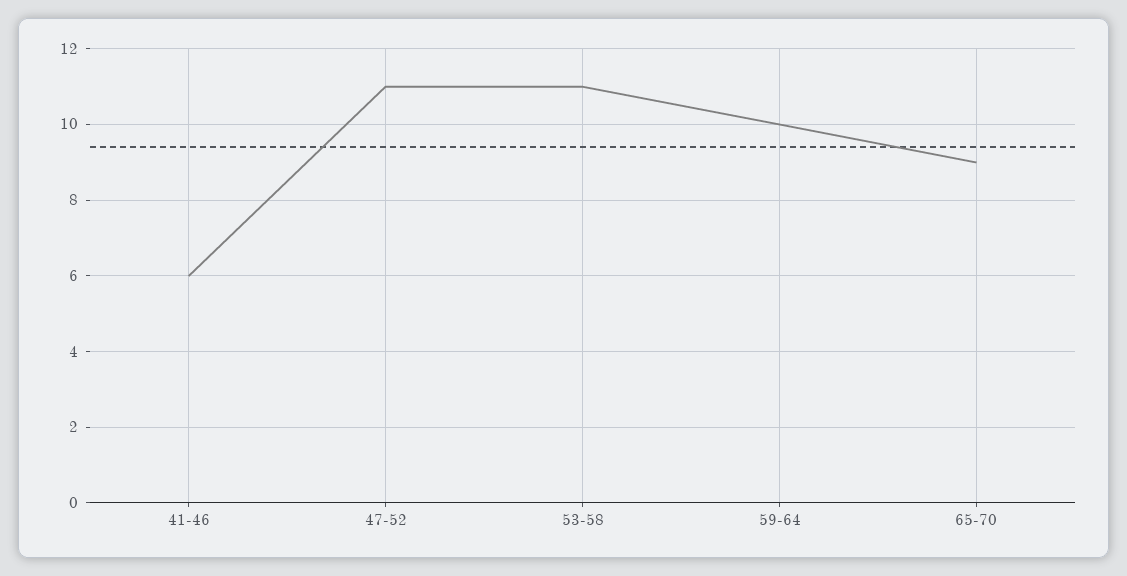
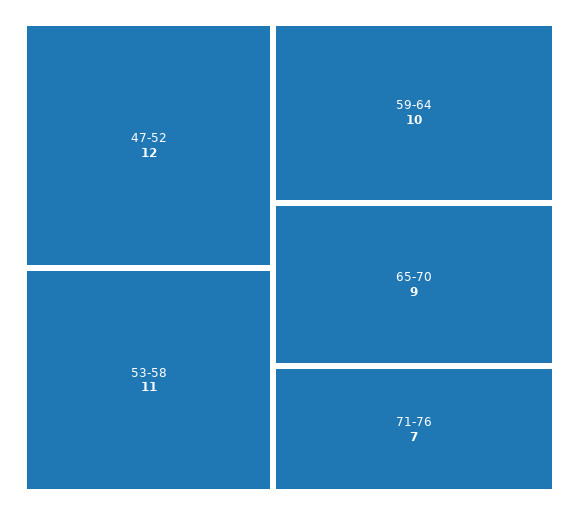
41-46: 6 -> none
47-52: 11 -> 12
71-76: none -> 7

